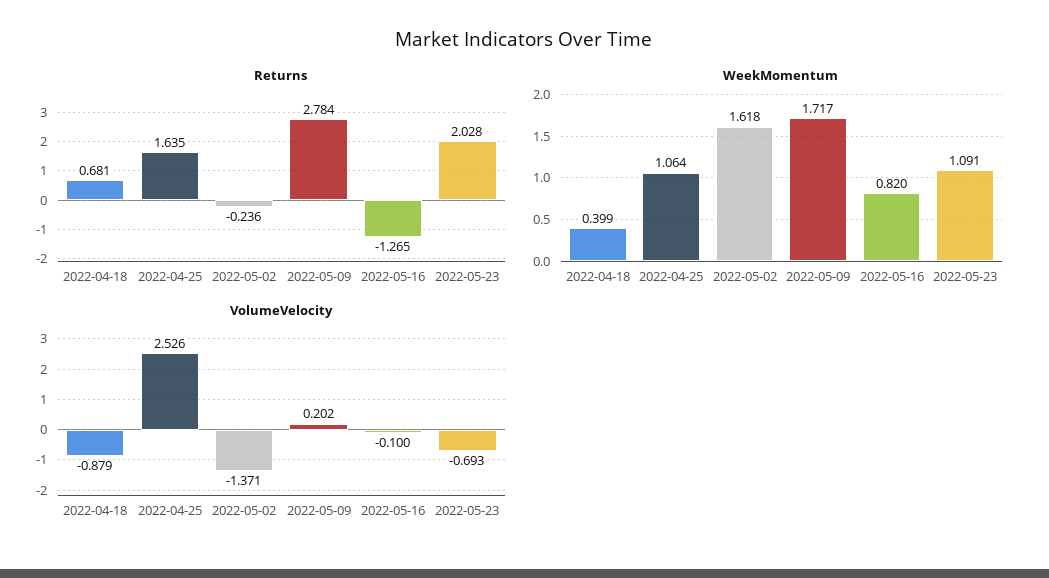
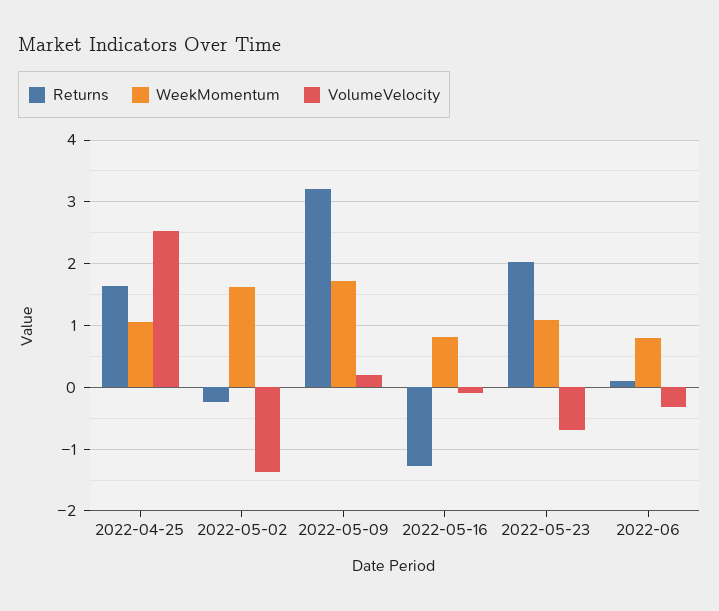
Returns, 2022-04-18: 0.681 -> none
Returns, 2022-05-09: 2.784 -> 3.2
WeekMomentum, 2022-04-18: 0.399 -> none
VolumeVelocity, 2022-04-18: -0.879 -> none
Returns, 2022-06: none -> 0.1
WeekMomentum, 2022-06: none -> 0.8
VolumeVelocity, 2022-06: none -> -0.3

